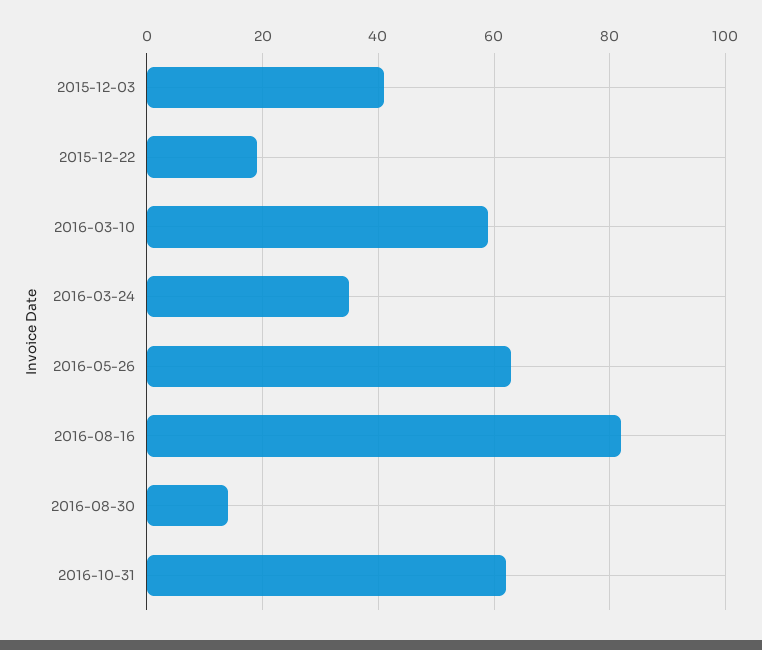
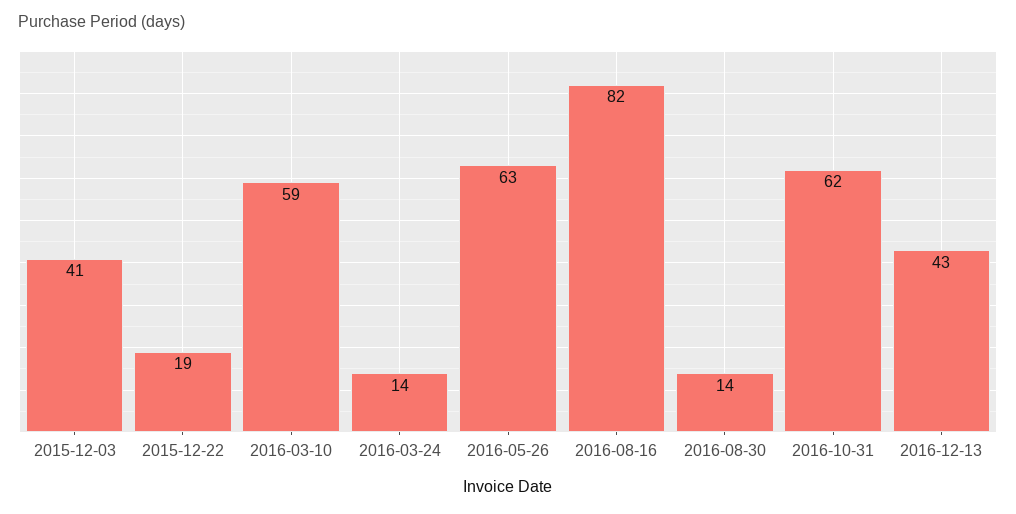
2016-03-24: 35 -> 14
2016-12-13: none -> 43

